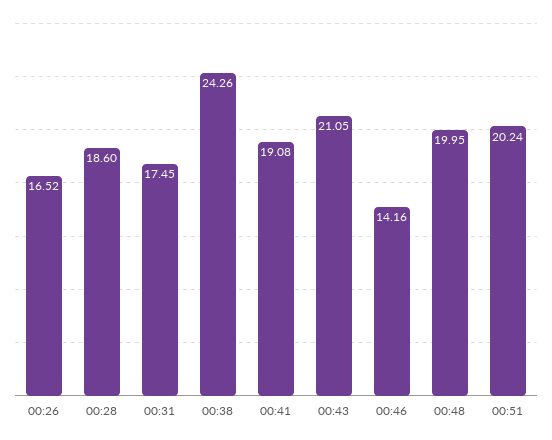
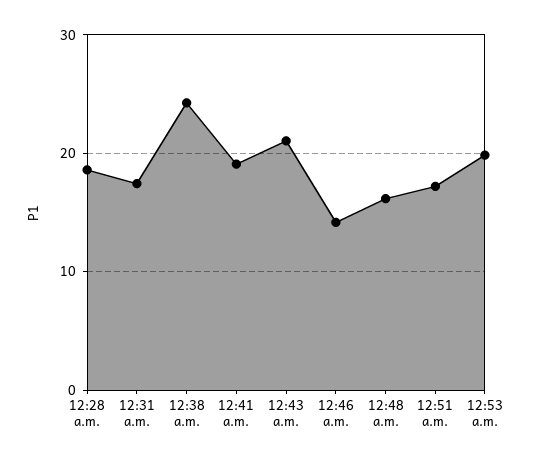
00:26: 16.52 -> none
00:48: 19.95 -> 16
00:51: 20.24 -> 17
12:53 a.m.: none -> 20

